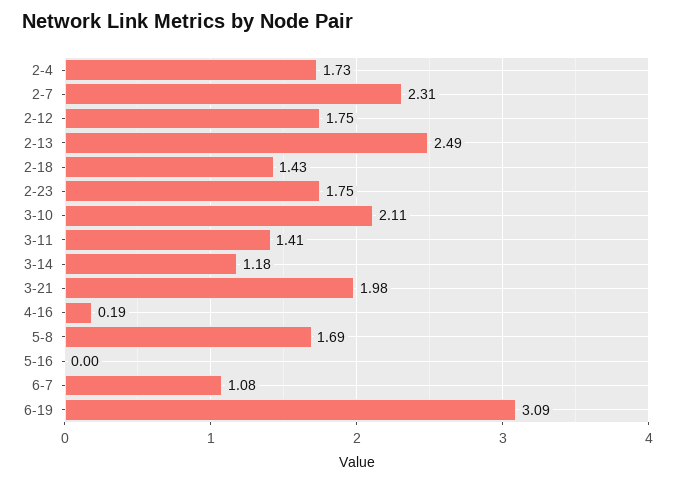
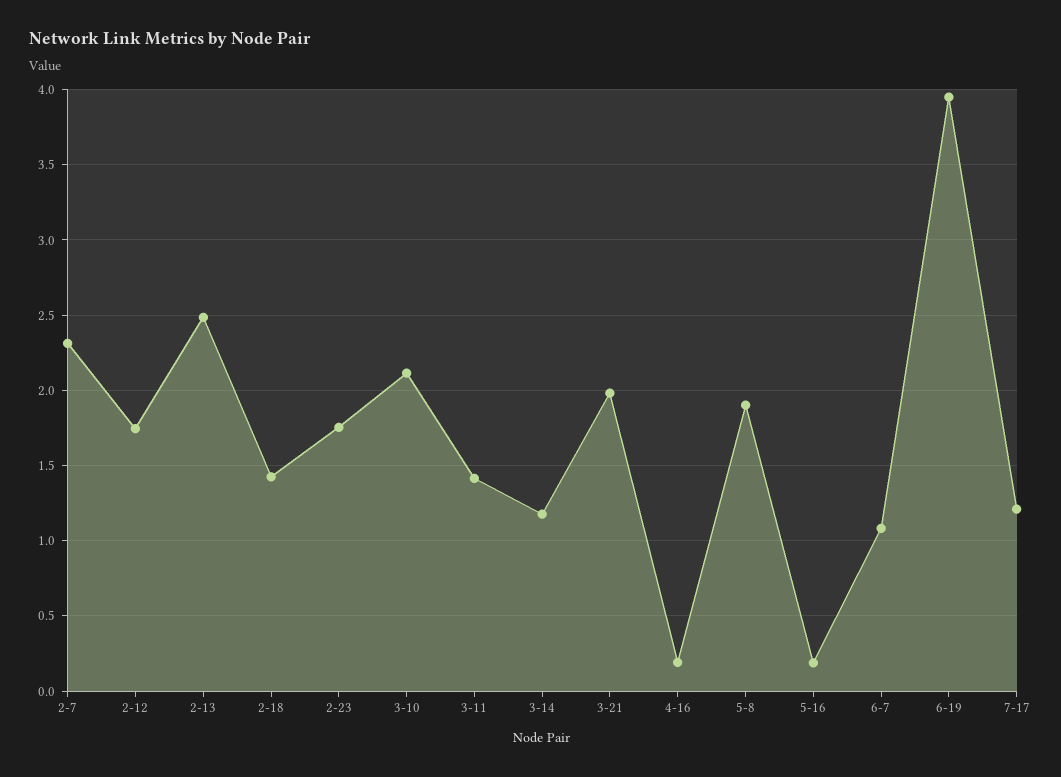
2-4: 1.73 -> none
5-8: 1.69 -> 1.9
5-16: 0 -> 0.2
6-19: 3.09 -> 3.95
7-17: none -> 1.2

